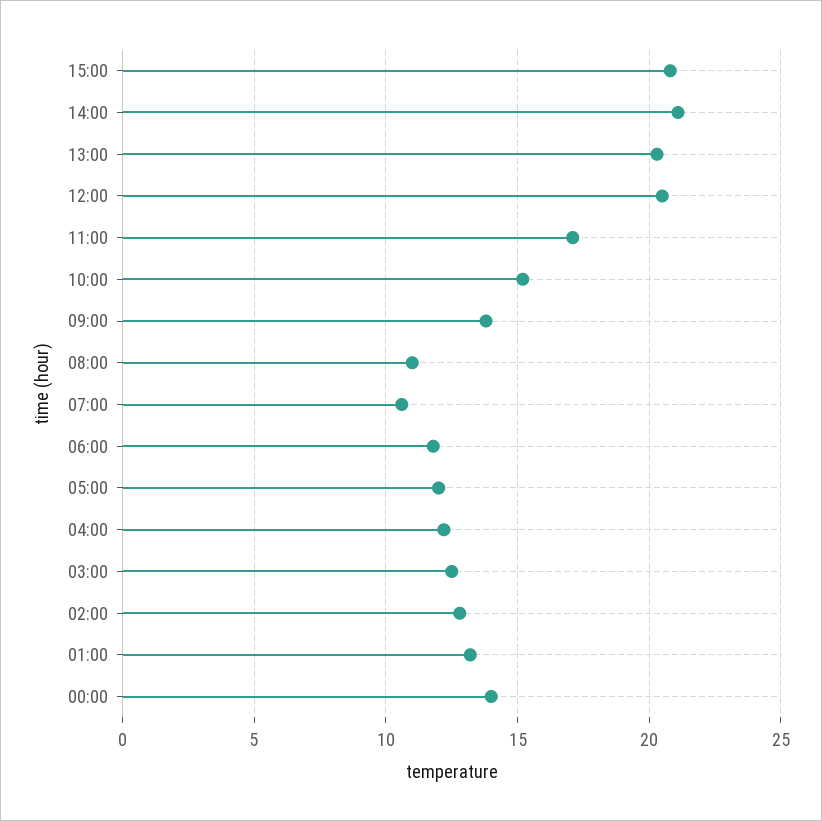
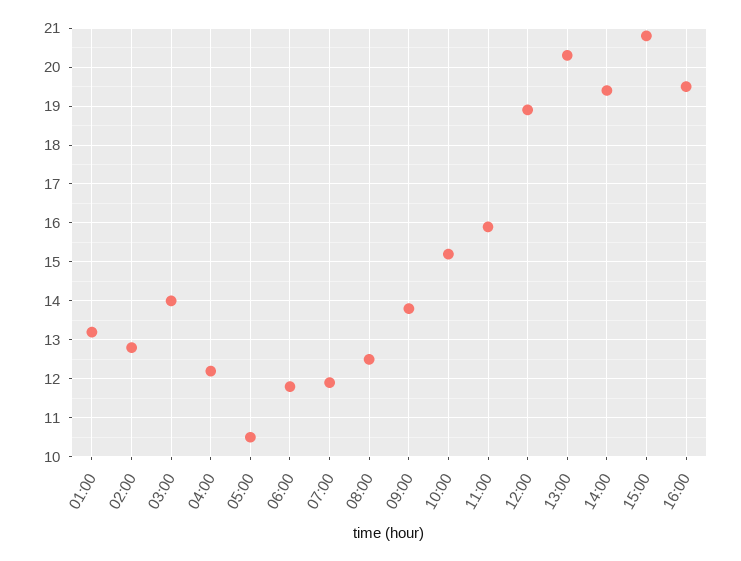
14:00: 21 -> 19.5
12:00: 20.5 -> 19
11:00: 17 -> 16
08:00: 11 -> 12.5
07:00: 10.5 -> 12
05:00: 12 -> 10.5
03:00: 12.5 -> 14
00:00: 14 -> none
16:00: none -> 19.5

